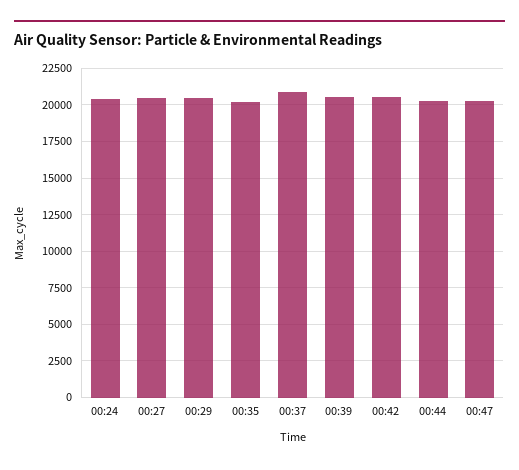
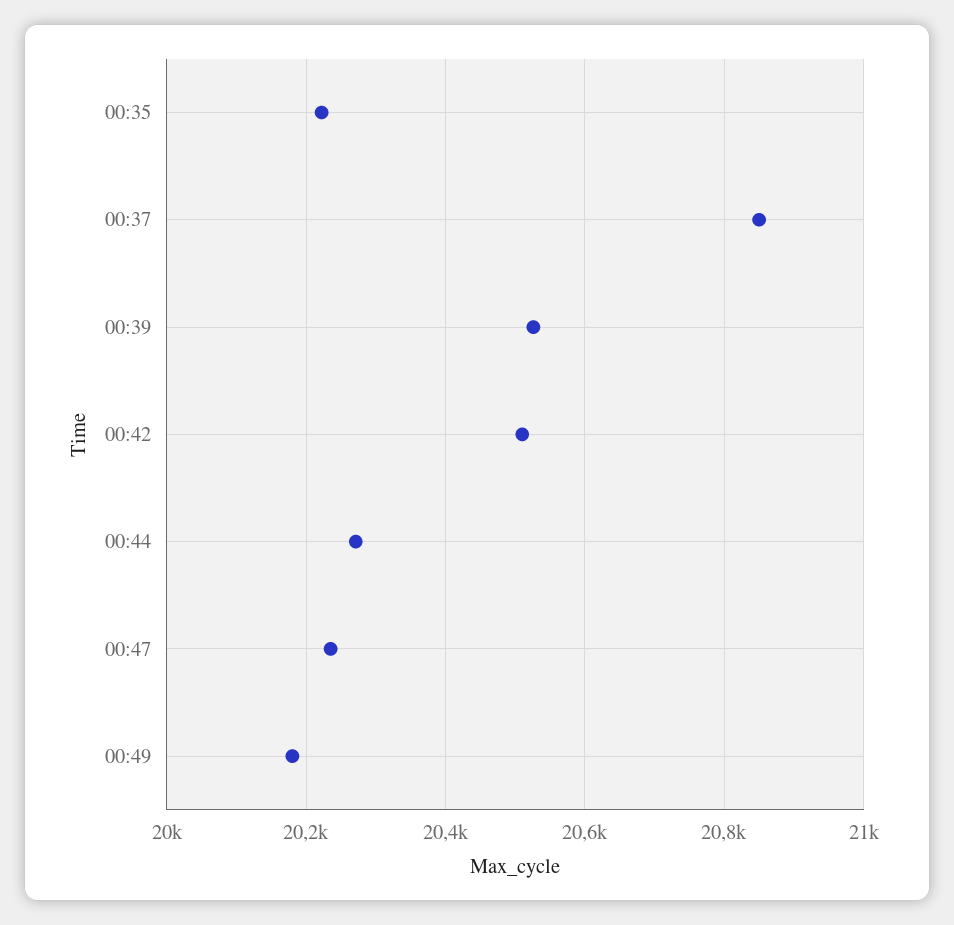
00:24: 20500 -> none
00:27: 20500 -> none
00:29: 20500 -> none
00:49: none -> 20180

